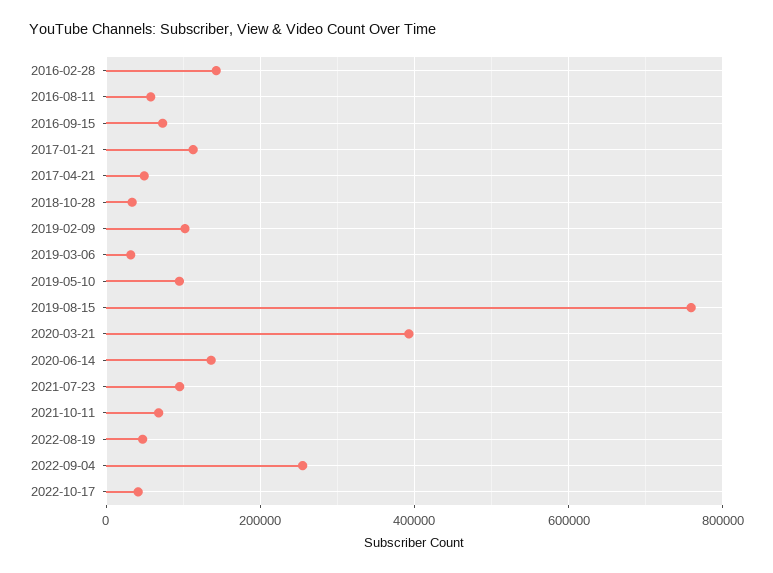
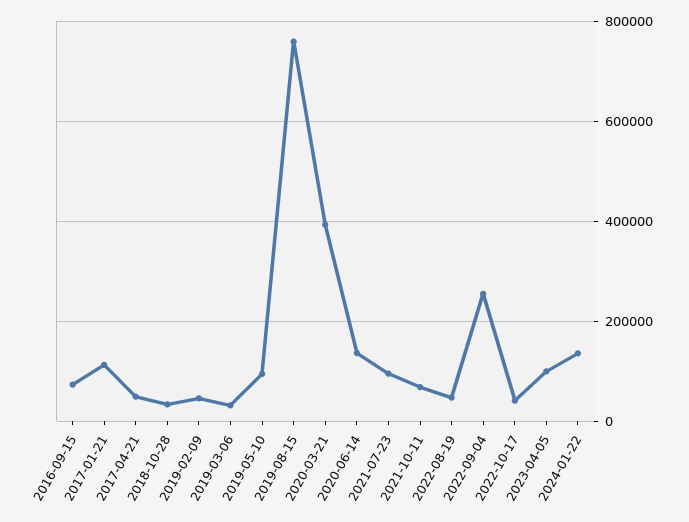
2016-02-28: 140000 -> none
2016-08-11: 60000 -> none
2019-02-09: 100000 -> 40000
2023-04-05: none -> 100000
2024-01-22: none -> 140000

